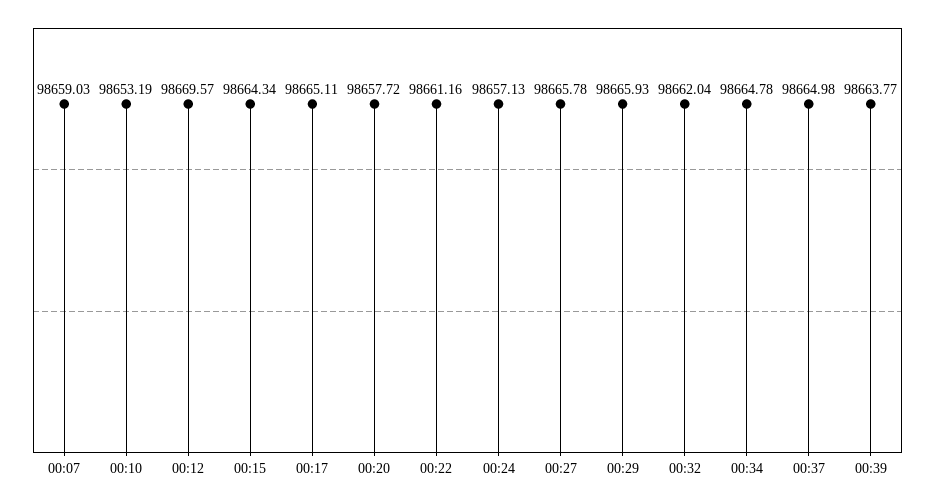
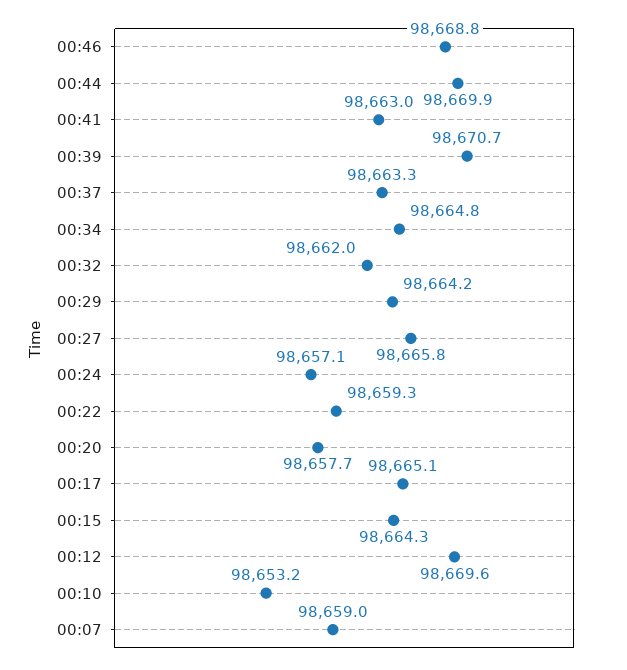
00:22: 98661.16 -> 98659.3
00:29: 98665.93 -> 98664.2
00:37: 98664.98 -> 98663.3
00:39: 98663.77 -> 98670.7
00:46: none -> 98668.8
00:44: none -> 98669.9
00:41: none -> 98663

